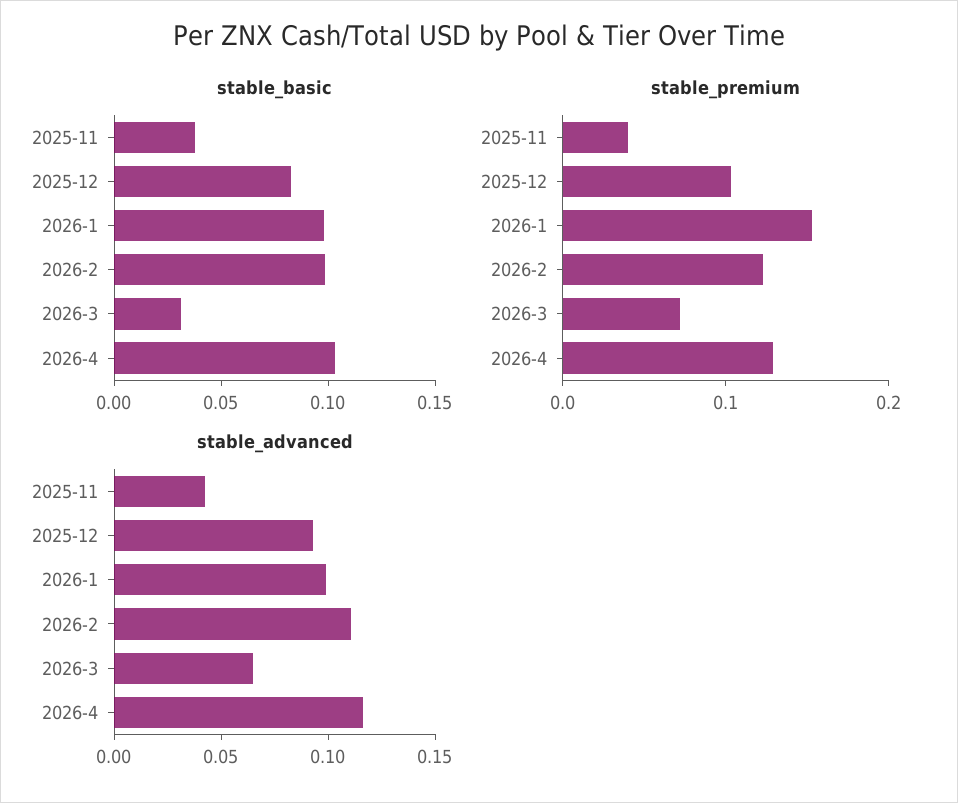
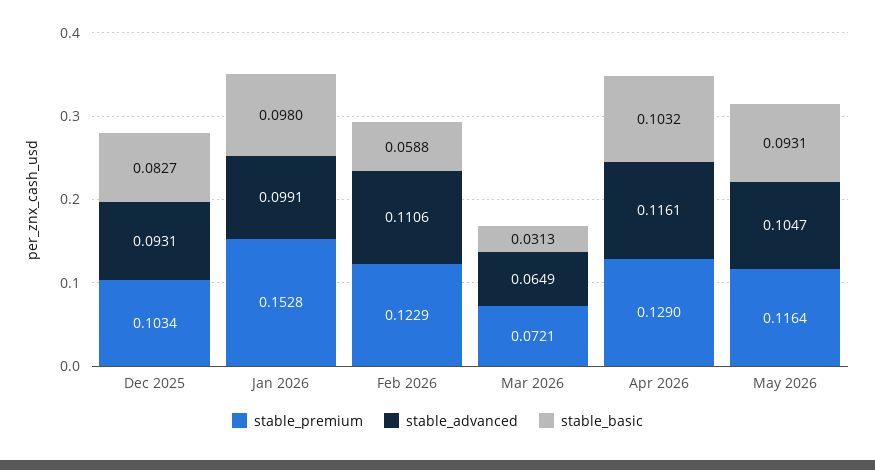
stable_basic, 2025-11: 0.04 -> none
stable_basic, 2026-2: 0.1 -> 0.0588
stable_premium, 2025-11: 0.04 -> none
stable_advanced, 2025-11: 0.04 -> none
stable_premium, May 2026: none -> 0.1164
stable_advanced, May 2026: none -> 0.1047
stable_basic, May 2026: none -> 0.0931

